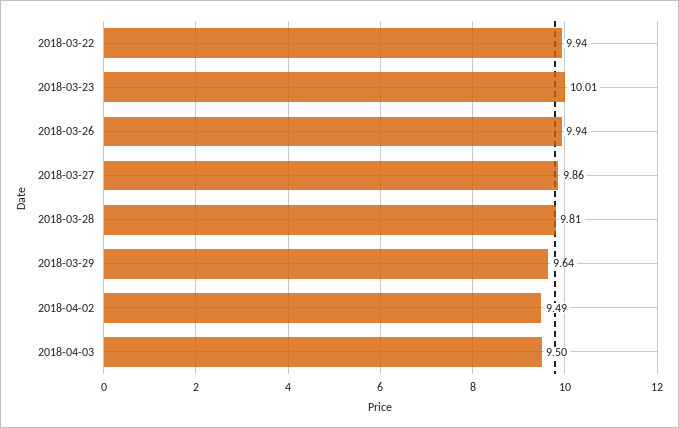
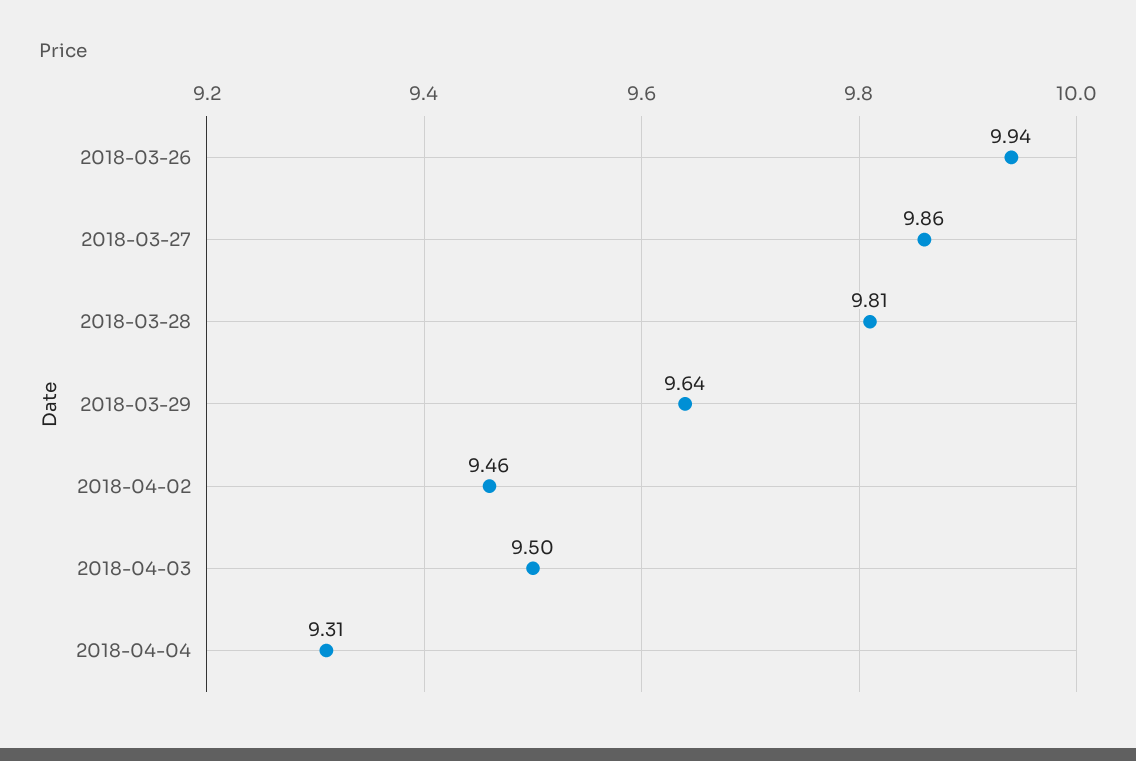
2018-03-22: 9.94 -> none
2018-03-23: 10.01 -> none
2018-04-02: 9.49 -> 9.46
2018-04-04: none -> 9.31

